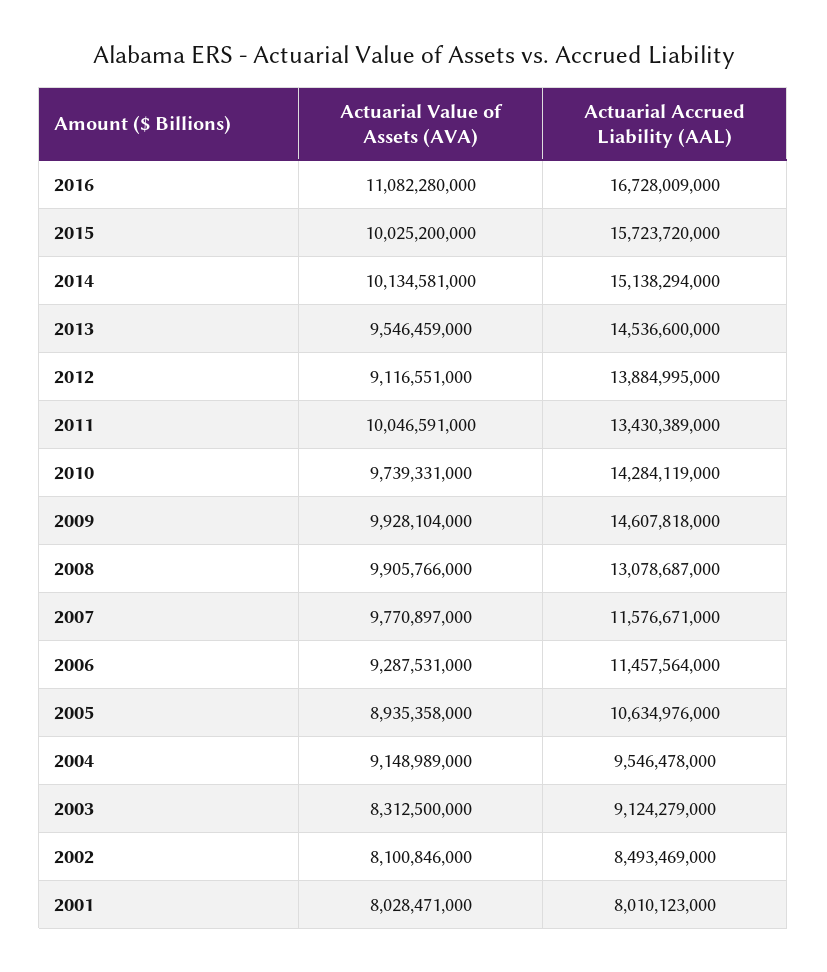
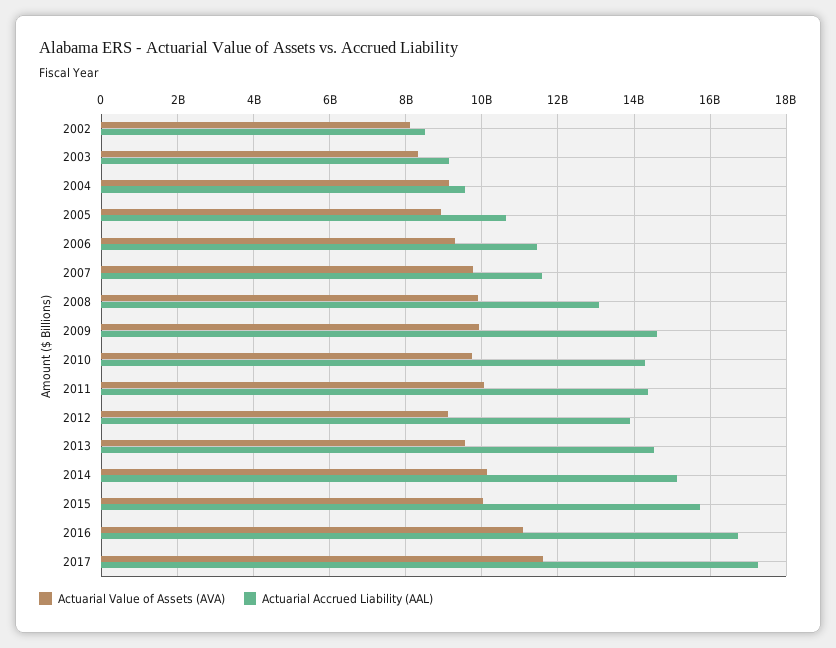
Actuarial Accrued Liability (AAL), 2011: 13430389000 -> 14400000000
Actuarial Value of Assets (AVA), 2001: 8028471000 -> none
Actuarial Accrued Liability (AAL), 2001: 8010123000 -> none
Actuarial Value of Assets (AVA), 2017: none -> 11600000000
Actuarial Accrued Liability (AAL), 2017: none -> 17200000000

